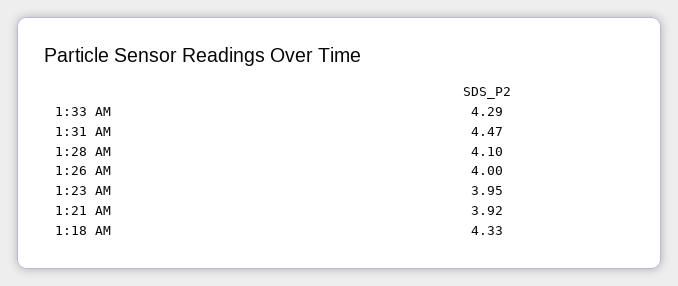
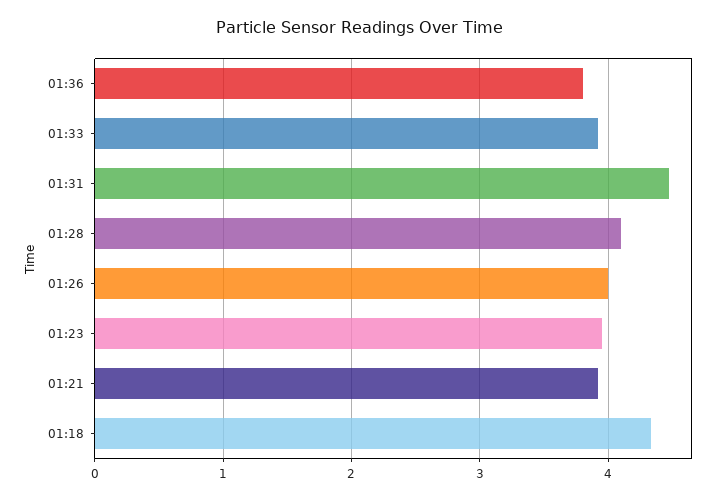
1:33 AM: 4.29 -> 3.9
01:36: none -> 3.8

